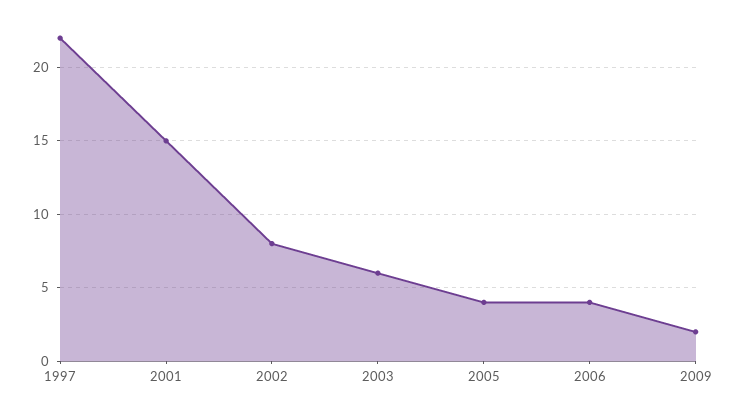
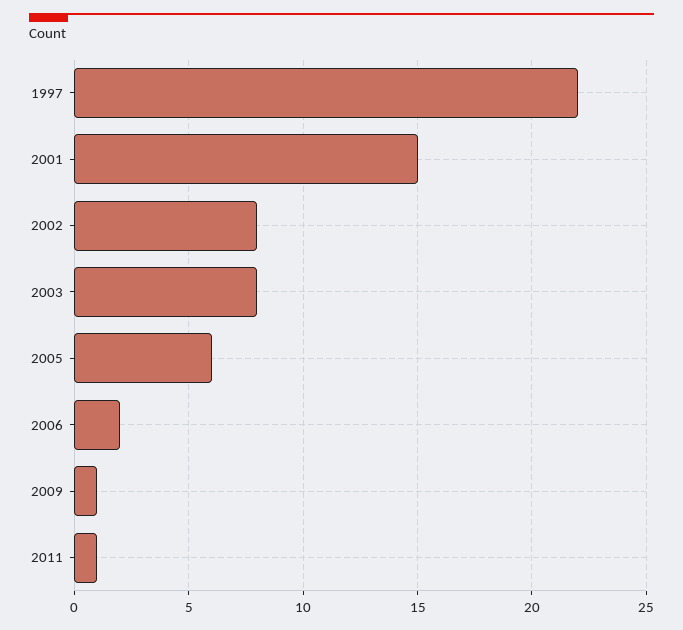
2003: 6 -> 8
2005: 4 -> 6
2006: 4 -> 2
2009: 2 -> 1
2011: none -> 1

